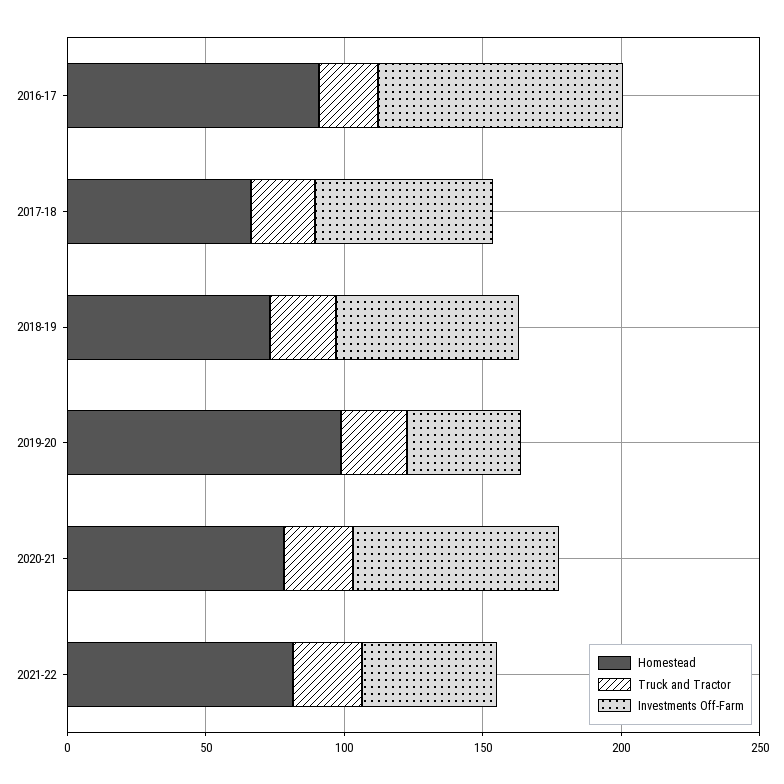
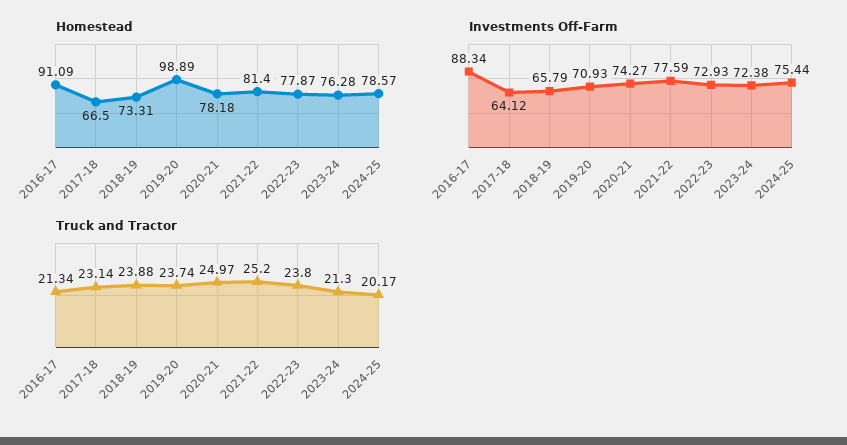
Investments Off-Farm, 2019-20: 40 -> 70.93
Investments Off-Farm, 2021-22: 50 -> 77.59
Homestead, 2022-23: none -> 77.87
Homestead, 2023-24: none -> 76.28
Homestead, 2024-25: none -> 78.57
Investments Off-Farm, 2022-23: none -> 72.93
Investments Off-Farm, 2023-24: none -> 72.38
Investments Off-Farm, 2024-25: none -> 75.44
Truck and Tractor, 2022-23: none -> 23.8
Truck and Tractor, 2023-24: none -> 21.3
Truck and Tractor, 2024-25: none -> 20.17

